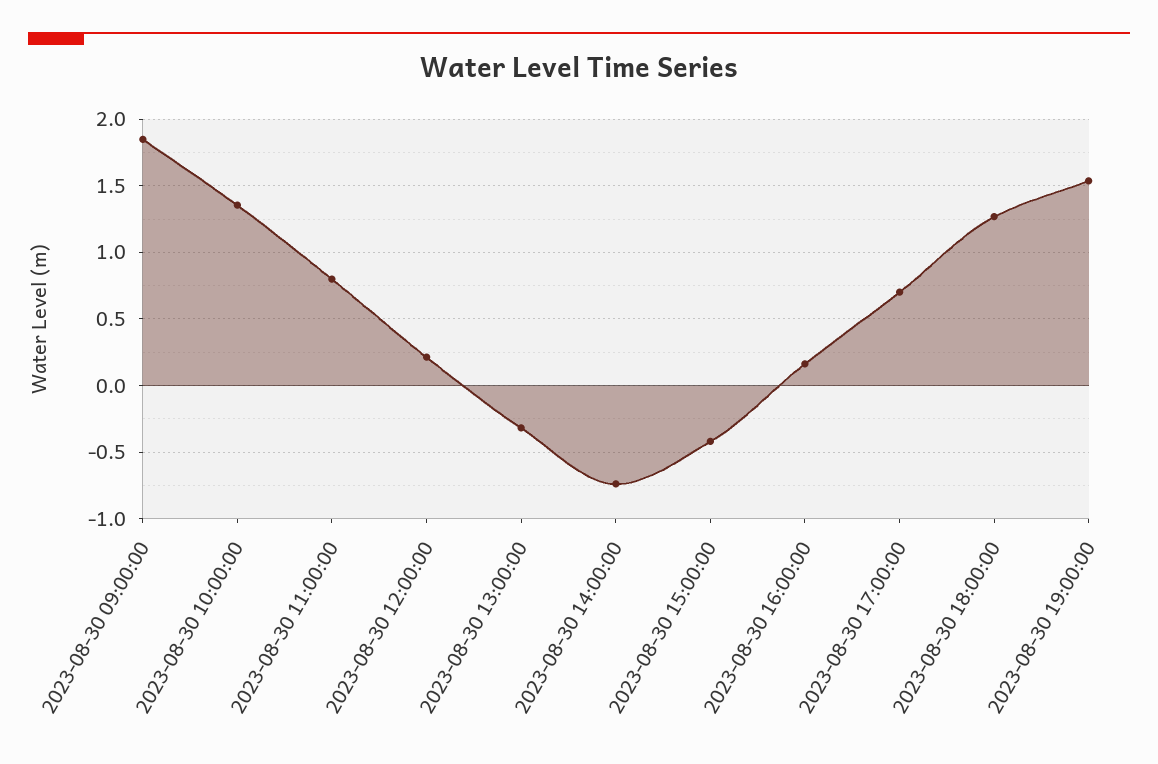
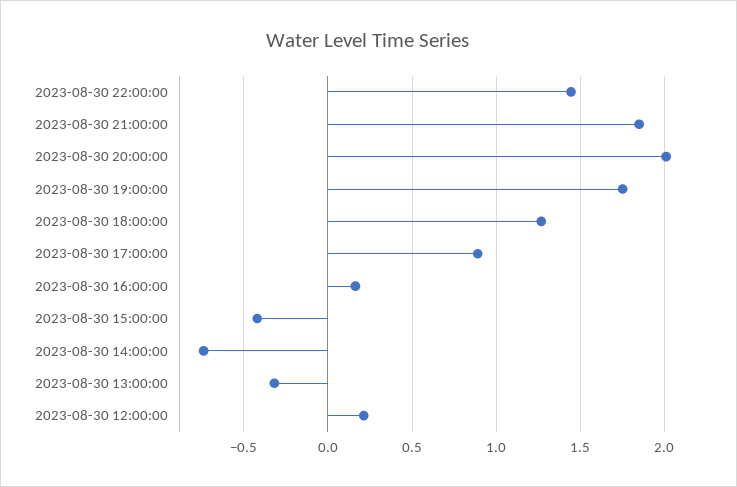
2023-08-30 09:00:00: 1.85 -> none
2023-08-30 10:00:00: 1.35 -> none
2023-08-30 11:00:00: 0.8 -> none
2023-08-30 17:00:00: 0.7 -> 0.9
2023-08-30 19:00:00: 1.55 -> 1.75
2023-08-30 22:00:00: none -> 1.45
2023-08-30 21:00:00: none -> 1.85
2023-08-30 20:00:00: none -> 2

